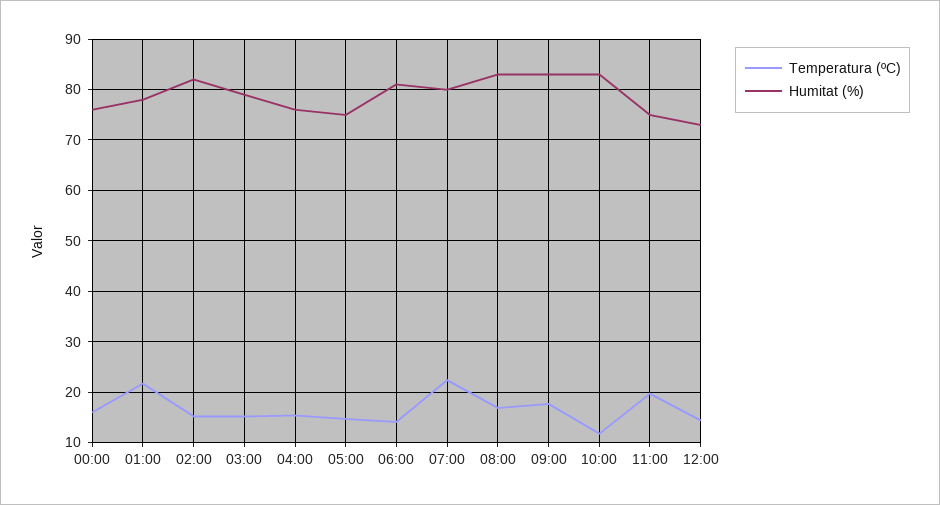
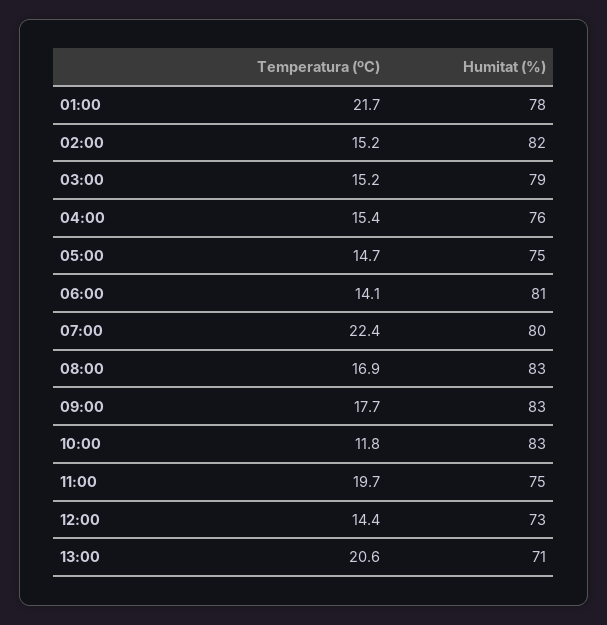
Temperatura (ºC), 00:00: 16 -> none
Humitat (%), 00:00: 76 -> none
Temperatura (ºC), 13:00: none -> 20.6
Humitat (%), 13:00: none -> 71

